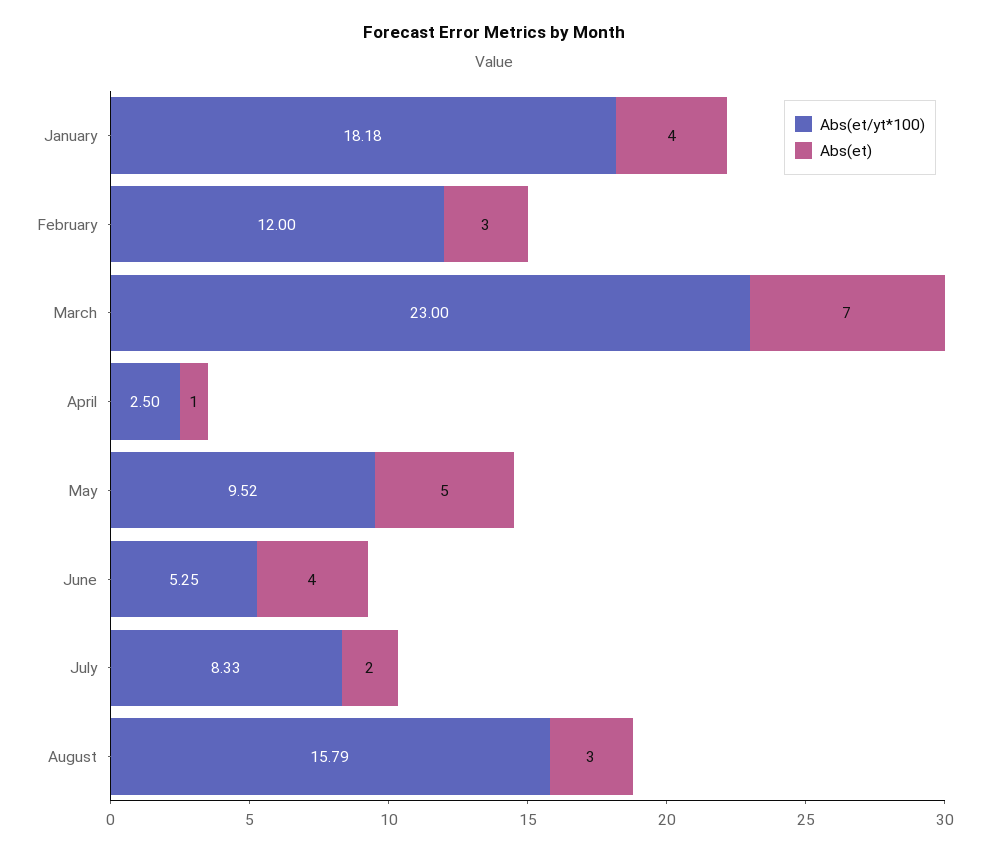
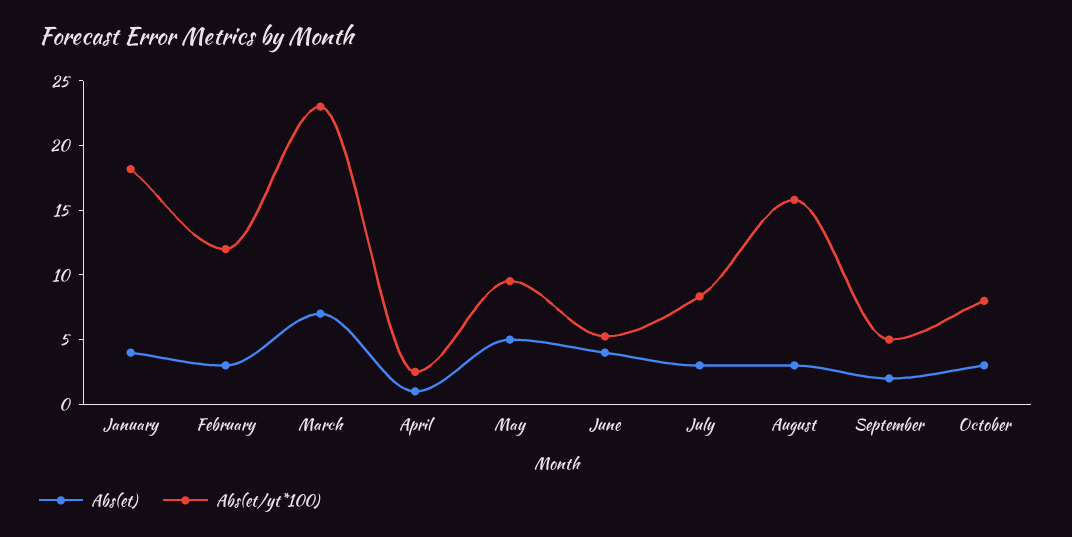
Abs(et), July: 2 -> 3
Abs(et), September: none -> 2
Abs(et/yt*100), September: none -> 5
Abs(et), October: none -> 3
Abs(et/yt*100), October: none -> 8

